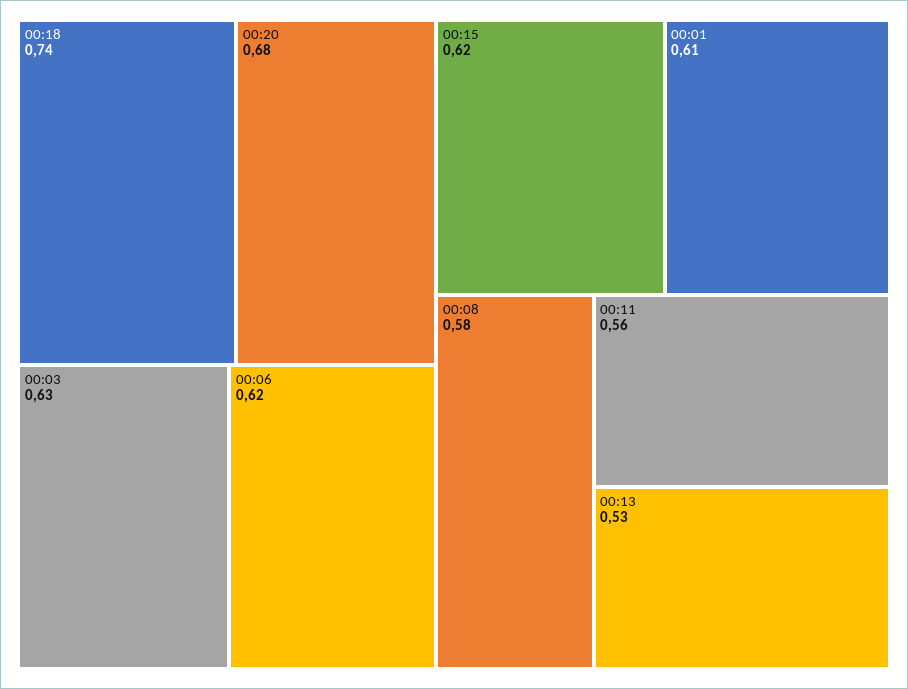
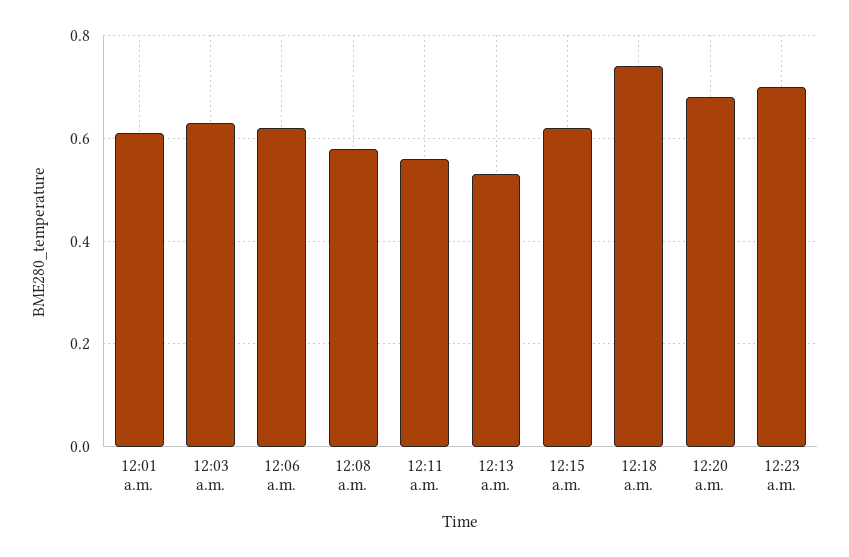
12:23 a.m.: none -> 0.7

